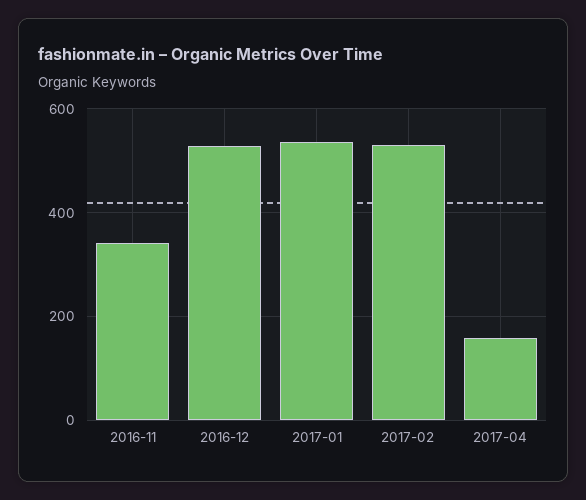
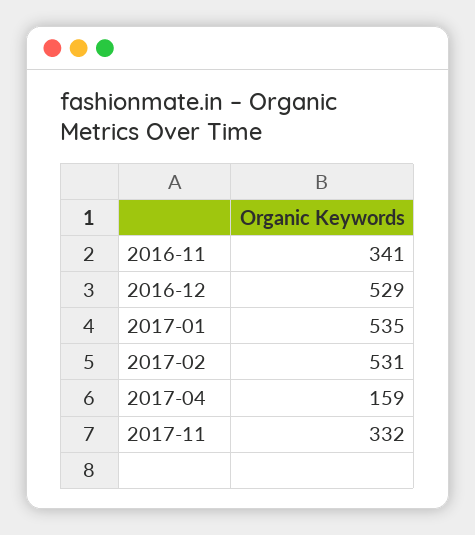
2017-11: none -> 332

